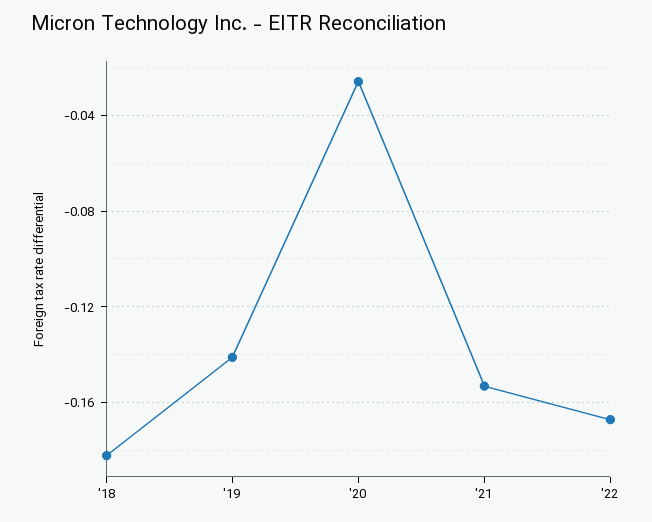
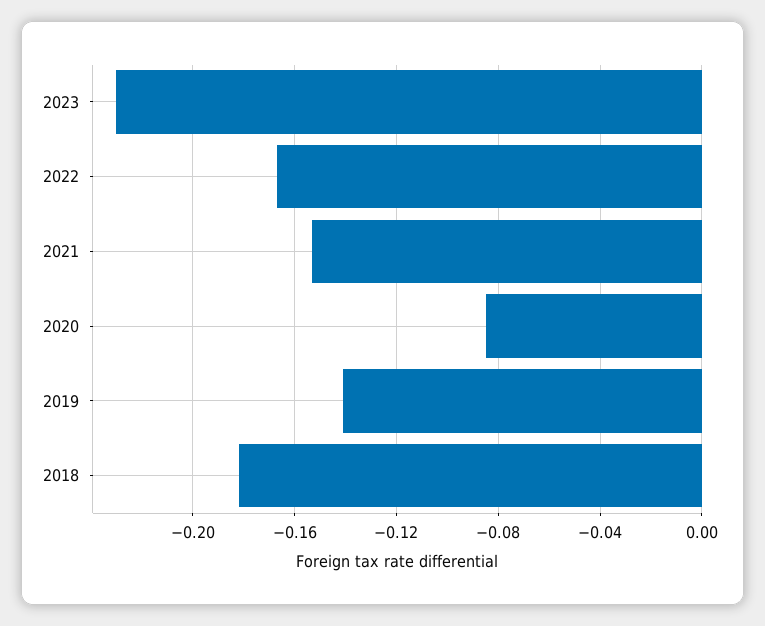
'20: -0.025 -> -0.085
2023: none -> -0.23

